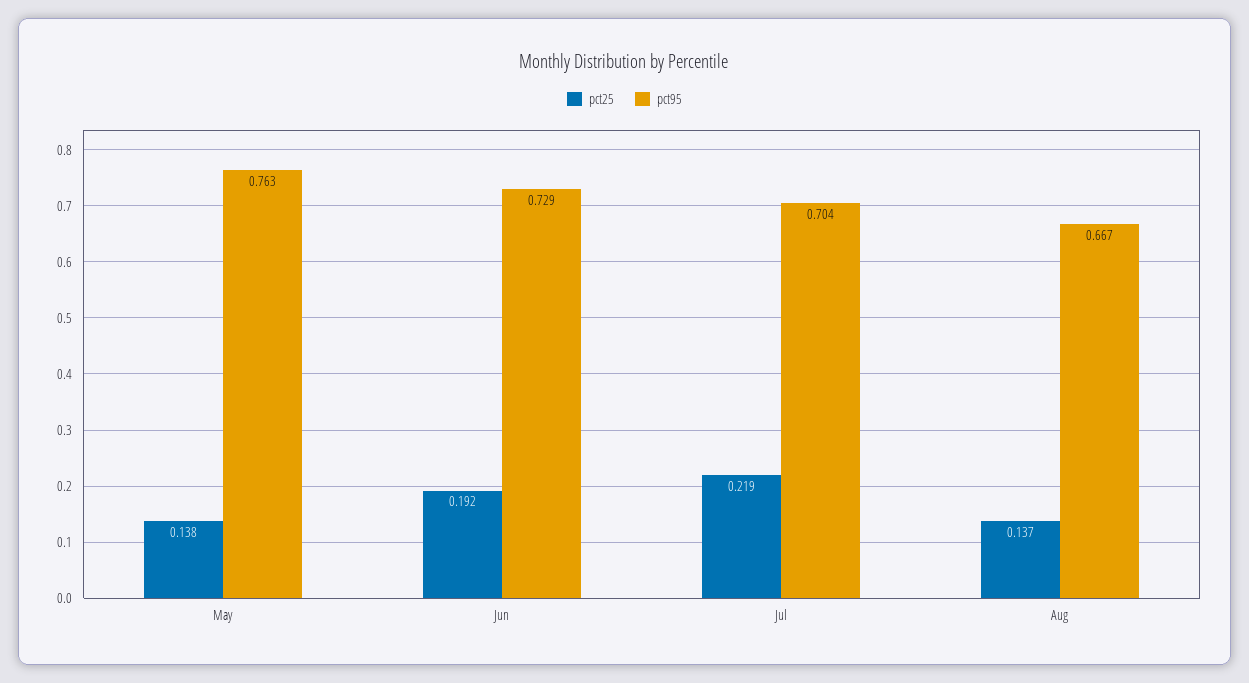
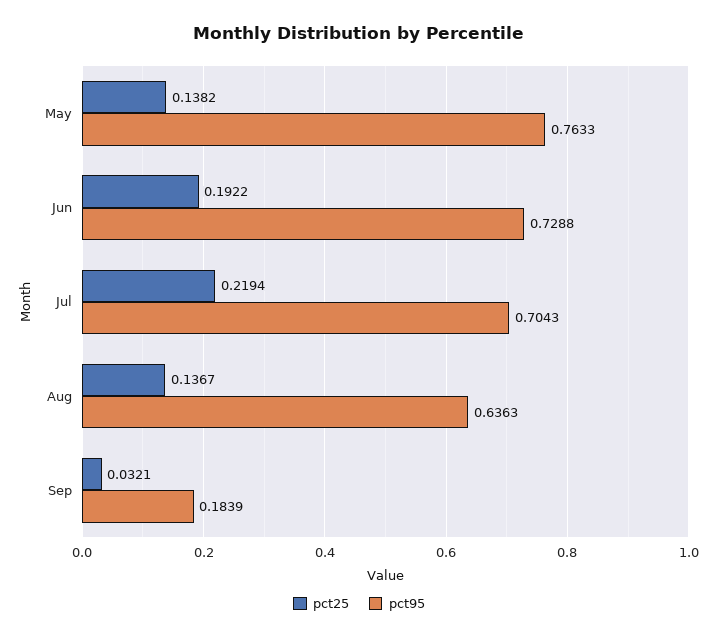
pct95, Aug: 0.667 -> 0.6363
pct25, Sep: none -> 0.0321
pct95, Sep: none -> 0.1839

